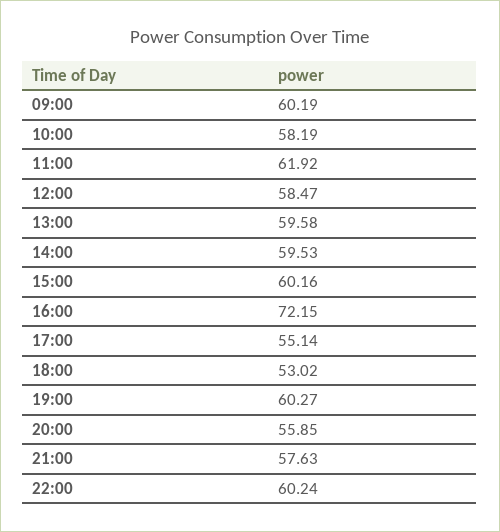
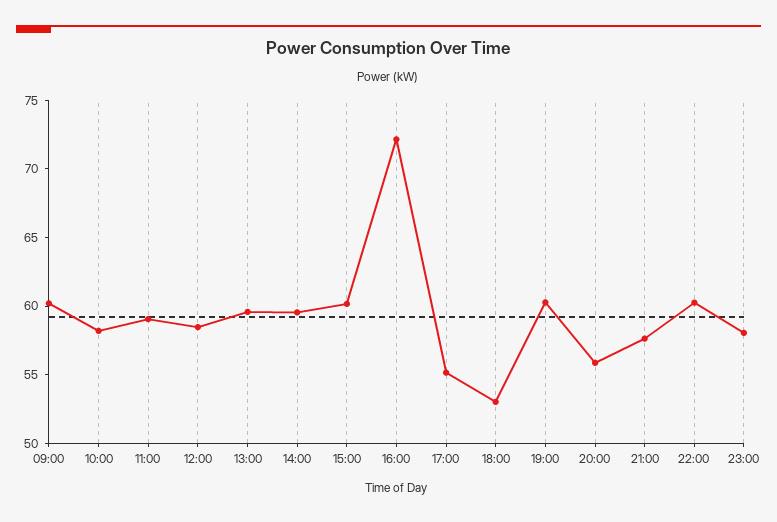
11:00: 61.92 -> 59
23:00: none -> 58

